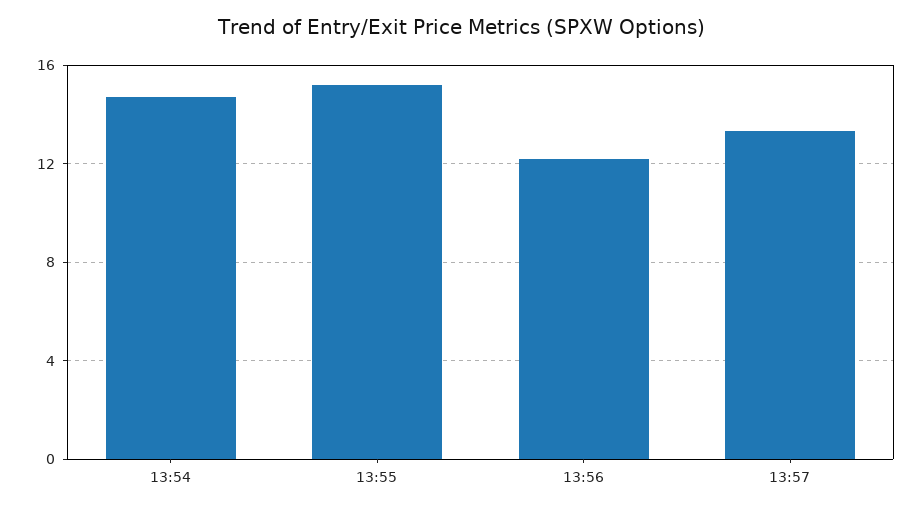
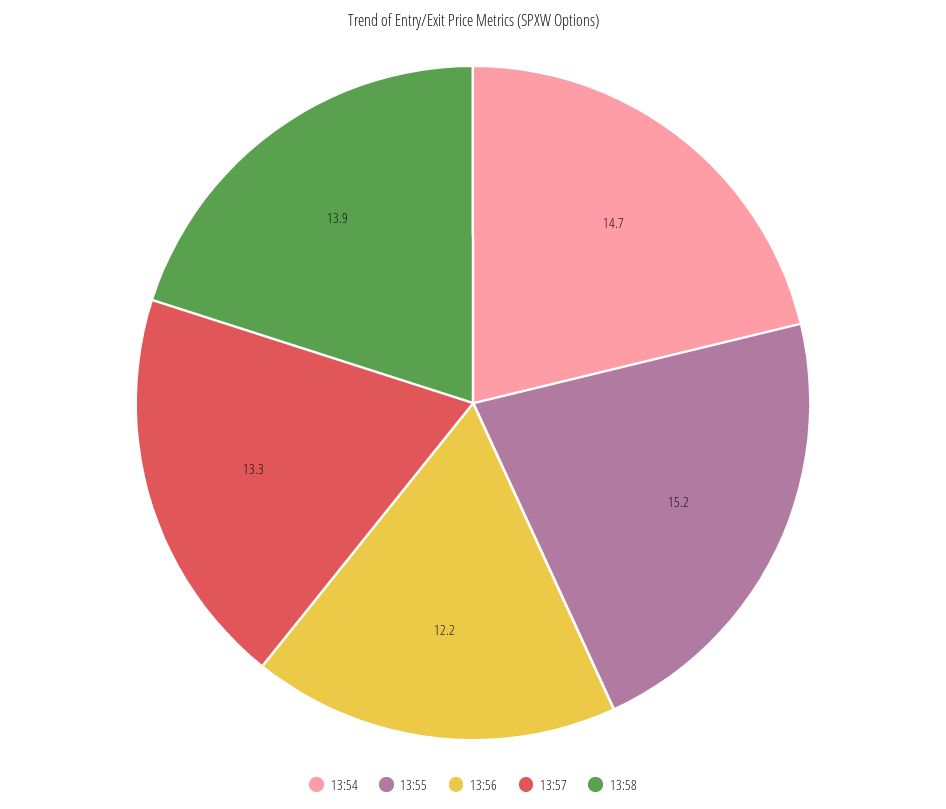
13:58: none -> 13.9

